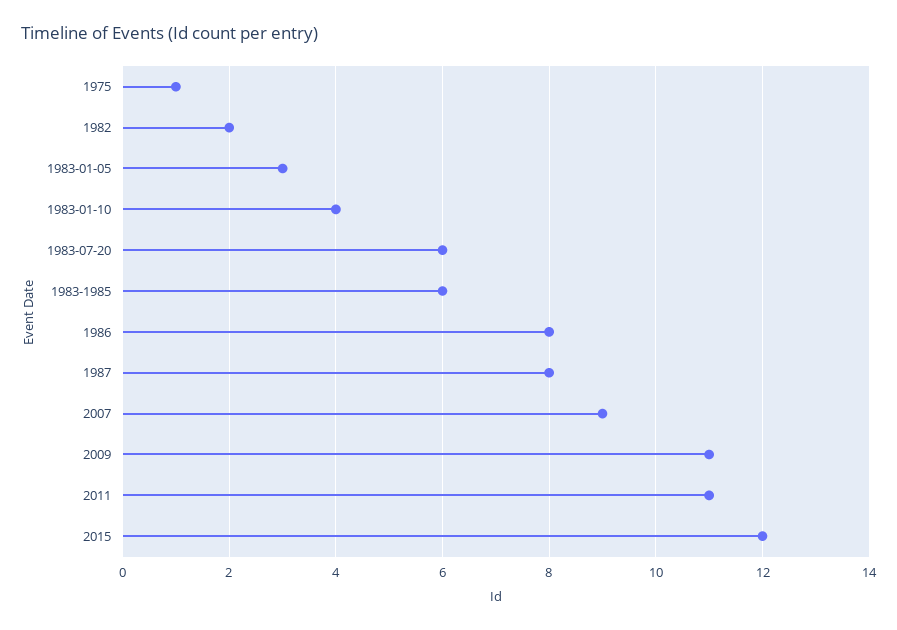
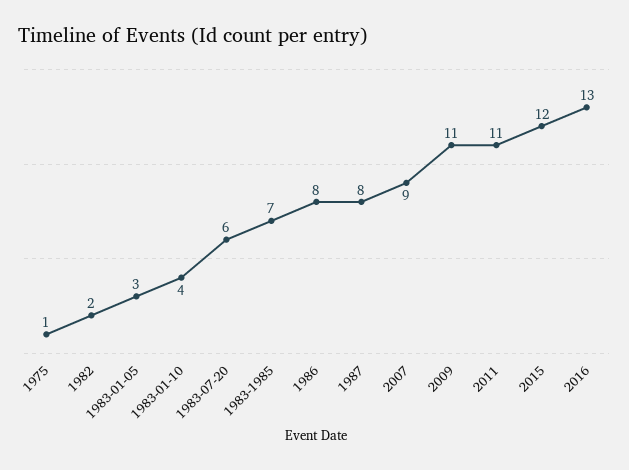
1983-1985: 6 -> 7
2016: none -> 13

